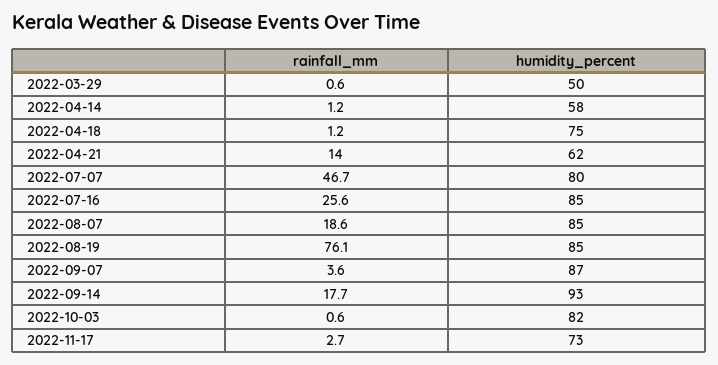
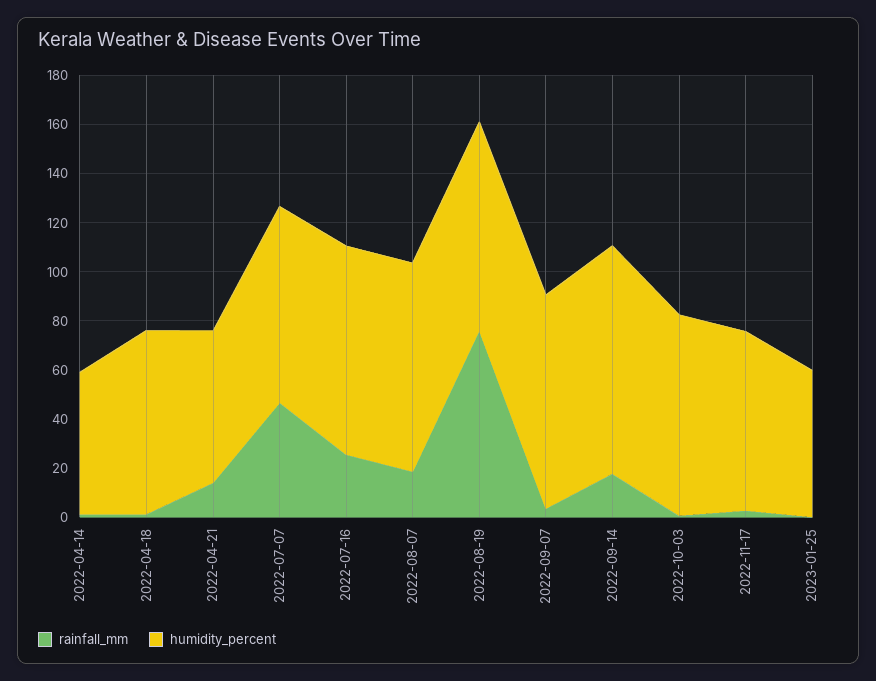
rainfall_mm, 2022-03-29: 0.6 -> none
humidity_percent, 2022-03-29: 50 -> none
rainfall_mm, 2023-01-25: none -> 0
humidity_percent, 2023-01-25: none -> 60

